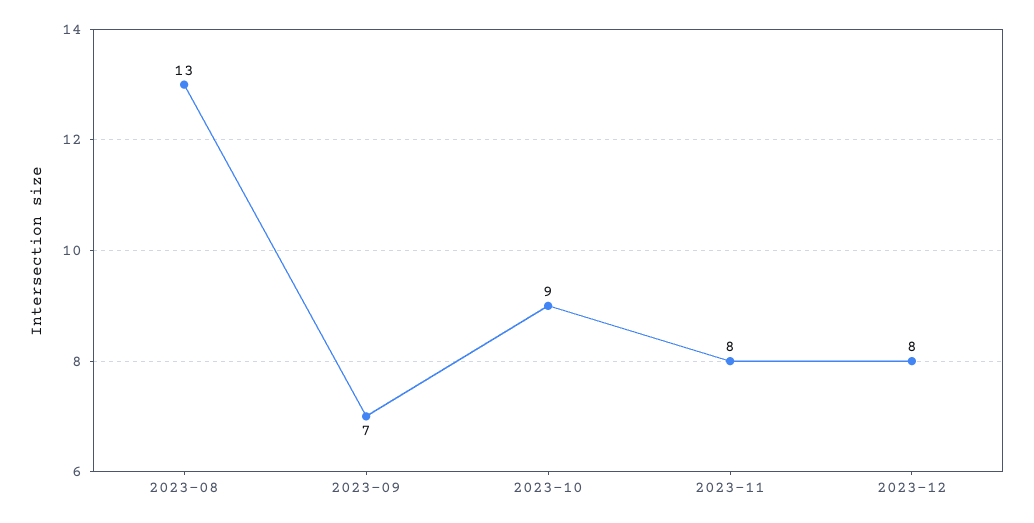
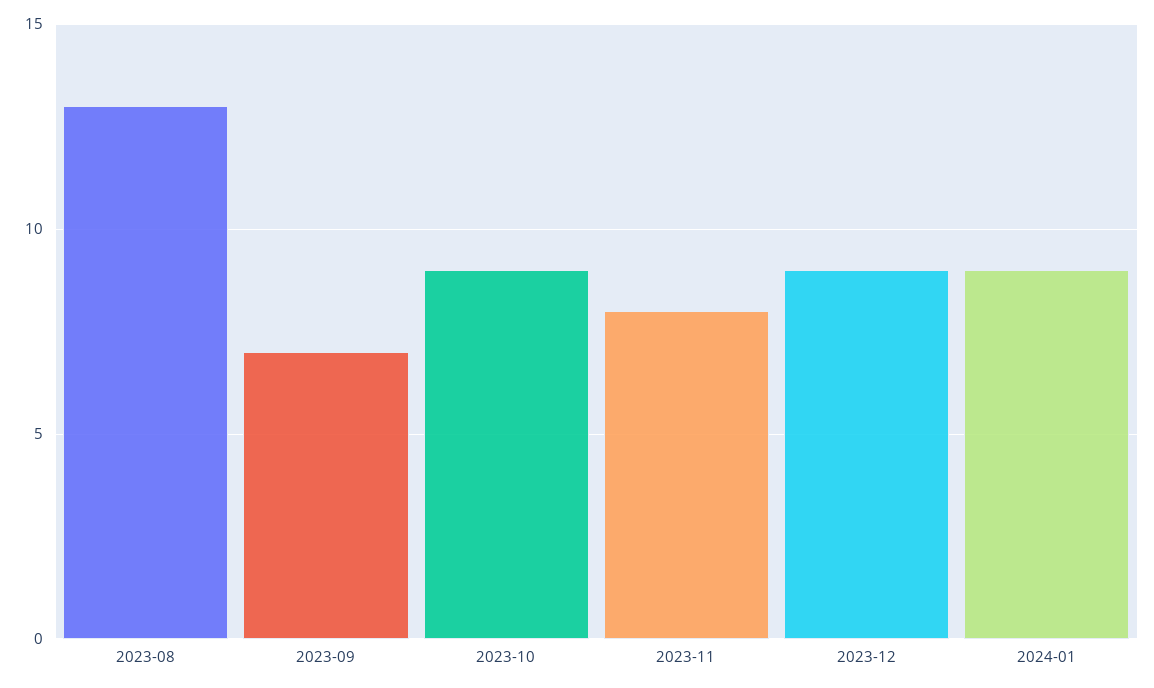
2023-12: 8 -> 9
2024-01: none -> 9

